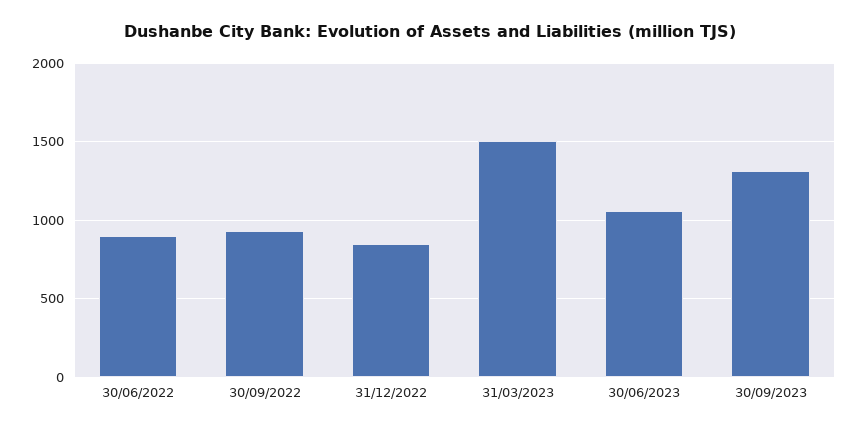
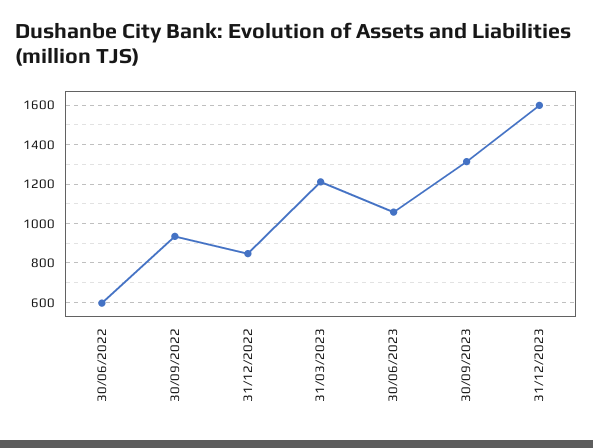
30/06/2022: 900 -> 600
31/03/2023: 1500 -> 1200
31/12/2023: none -> 1600

